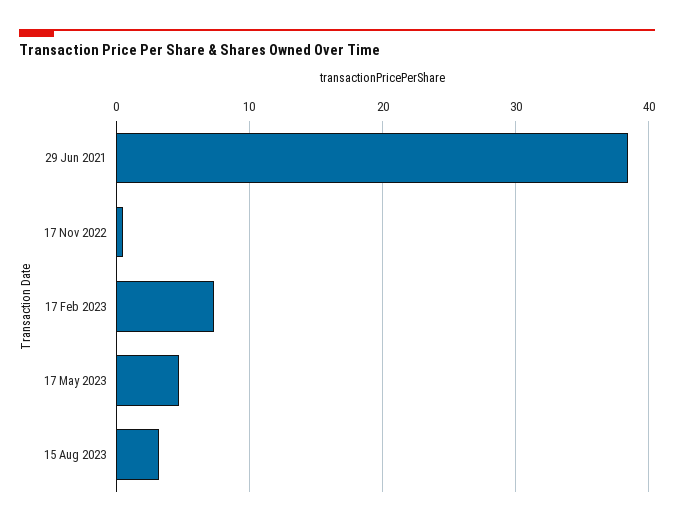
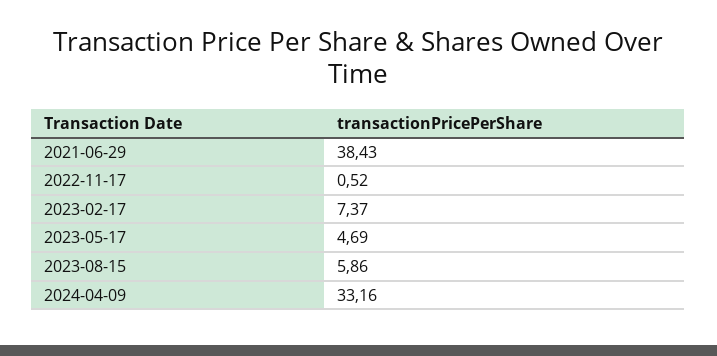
15 Aug 2023: 3 -> 5.86
2024-04-09: none -> 33.16

